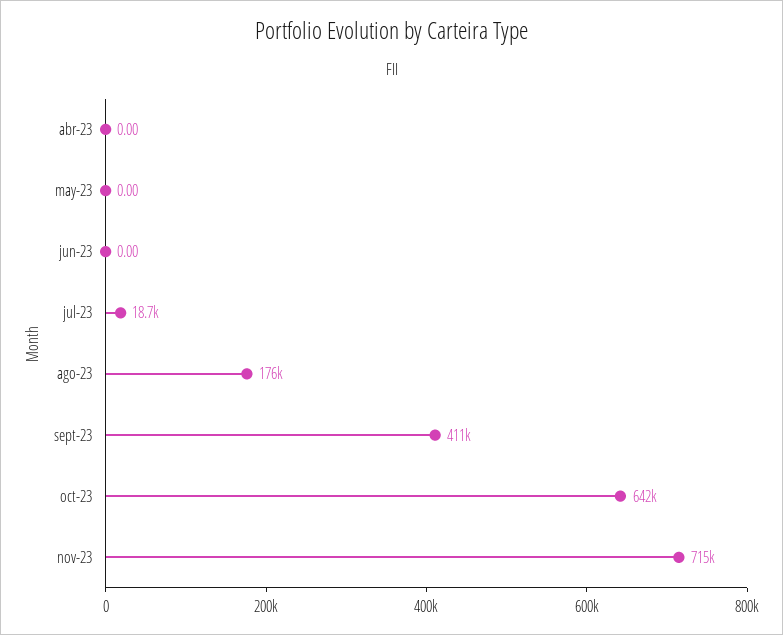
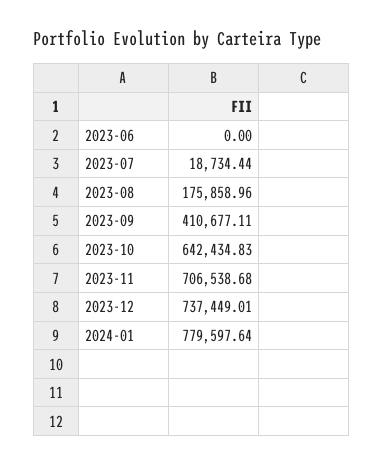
abr-23: 0 -> none
may-23: 0 -> none
nov-23: 715000 -> 706538.68
2023-12: none -> 737449.01
2024-01: none -> 779597.64

